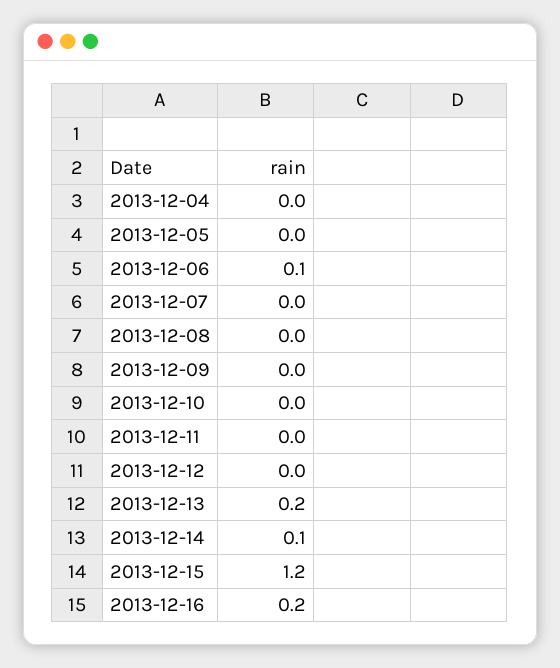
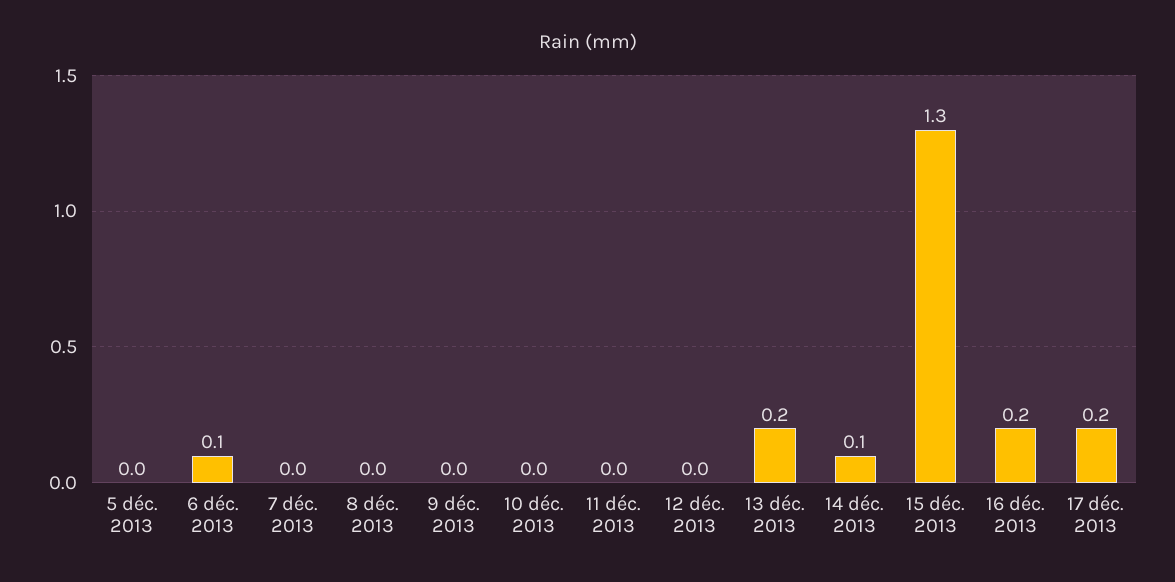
2013-12-04: 0 -> none
2013-12-15: 1.2 -> 1.3
17 déc. 2013: none -> 0.2

